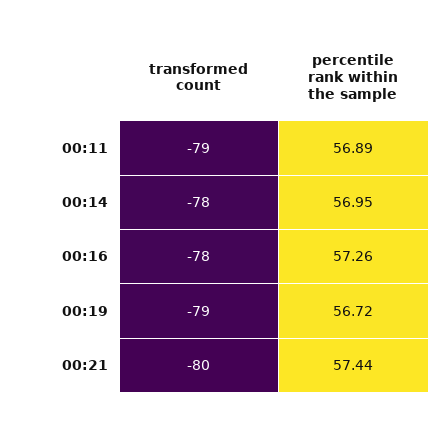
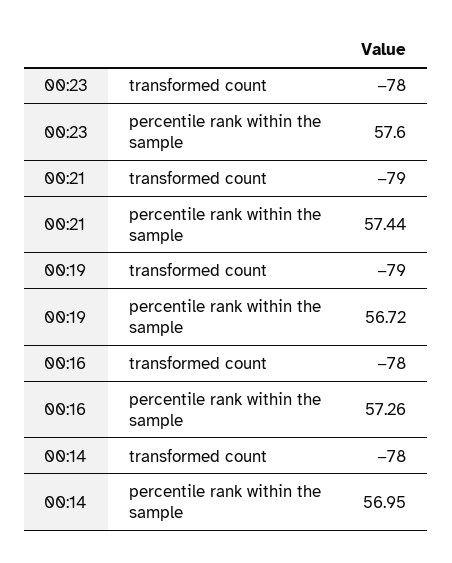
transformed count, 00:11: -79 -> none
percentile rank within the sample, 00:11: 56.89 -> none
transformed count, 00:21: -80 -> -79
transformed count, 00:23: none -> -78
percentile rank within the sample, 00:23: none -> 57.6

